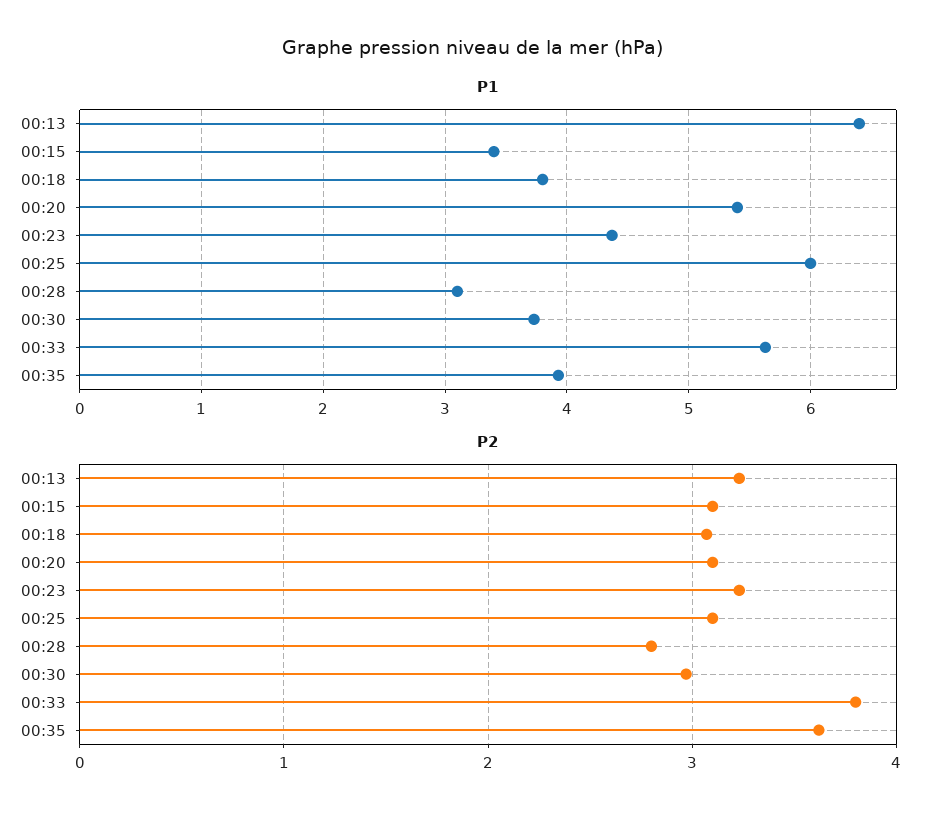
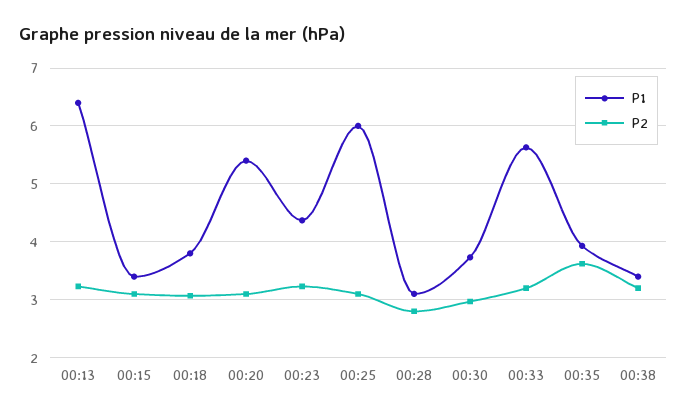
P2, 00:33: 3.8 -> 3.2
P1, 00:38: none -> 3.4
P2, 00:38: none -> 3.2

